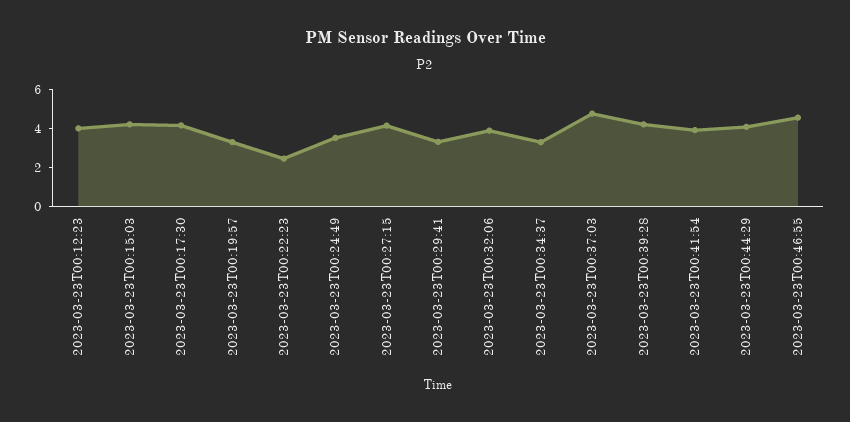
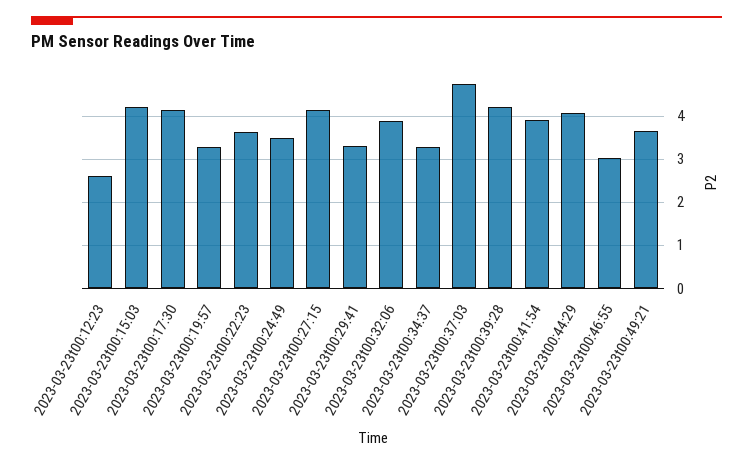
2023-03-23T00:12:23: 4 -> 2.6
2023-03-23T00:22:23: 2.5 -> 3.6
2023-03-23T00:46:55: 4.5 -> 3
2023-03-23t00:49:21: none -> 3.6

